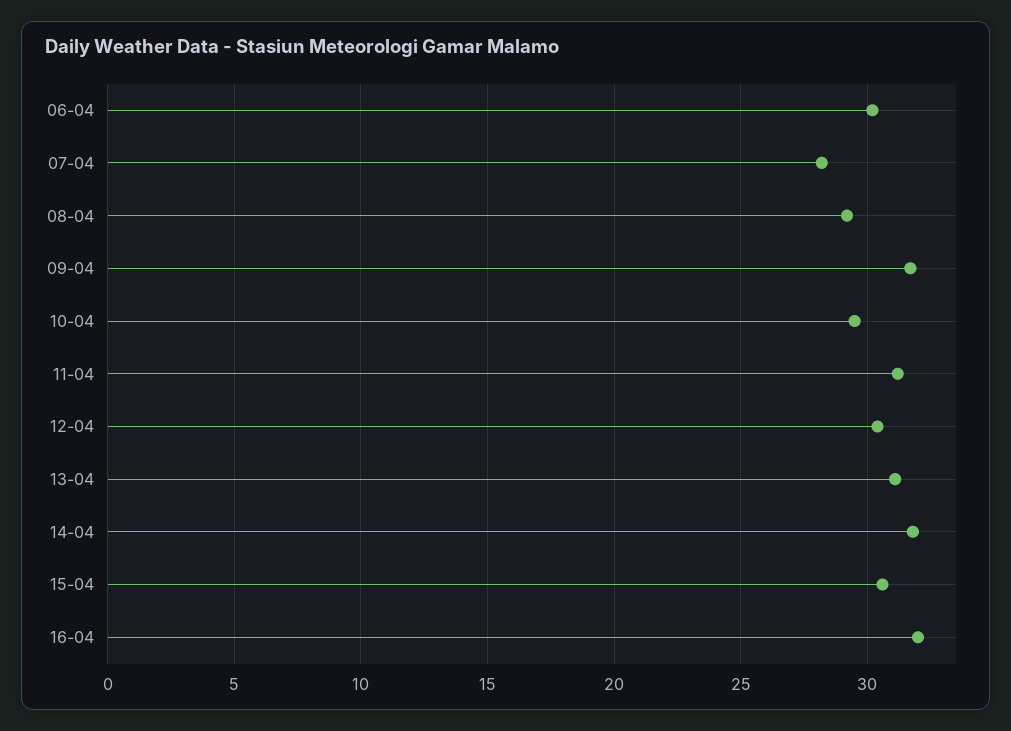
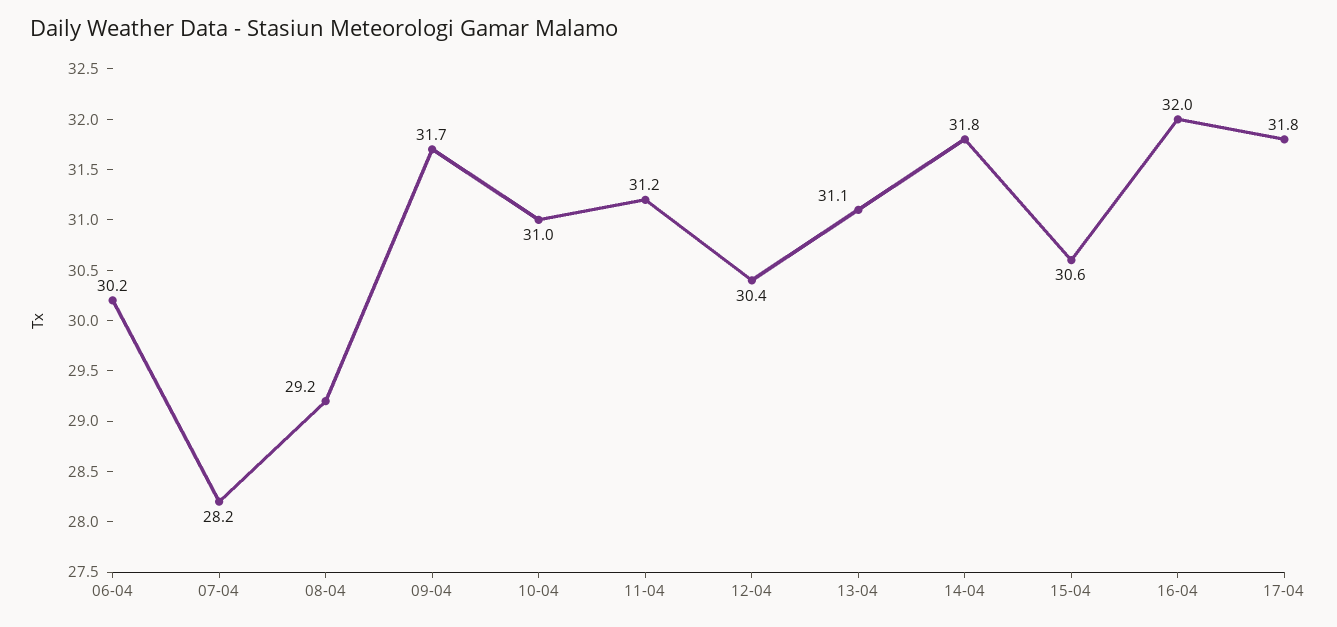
10-04: 29.5 -> 31
17-04: none -> 31.8

